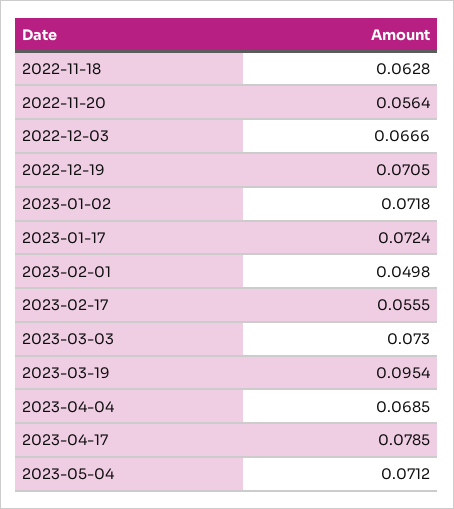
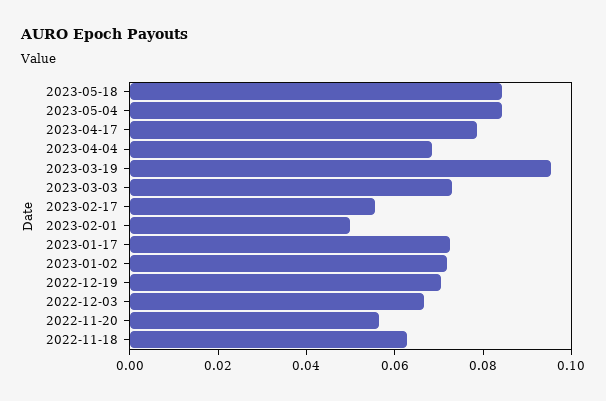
2023-05-04: 0.0712 -> 0.085
2023-05-18: none -> 0.085

